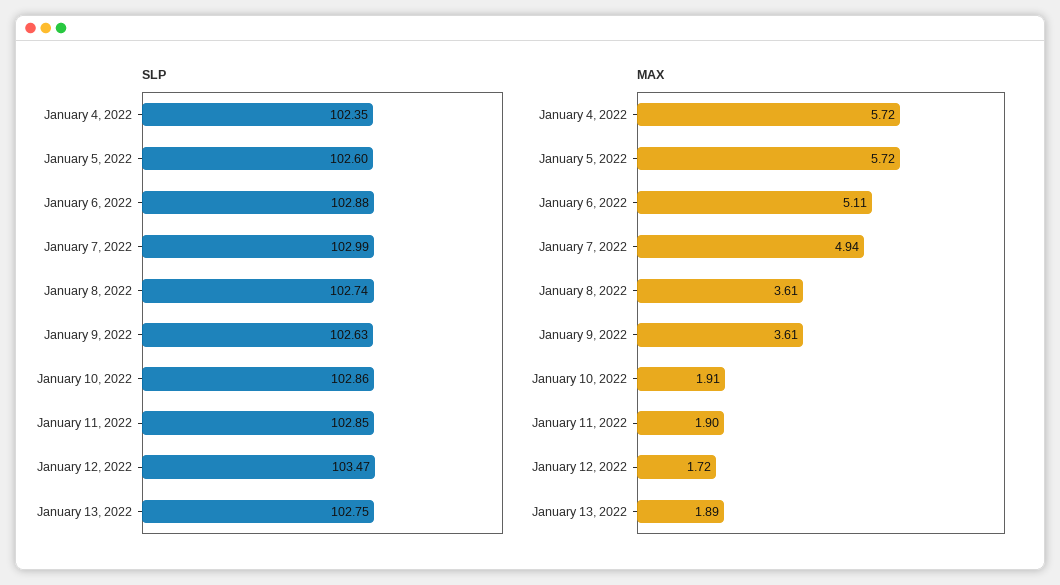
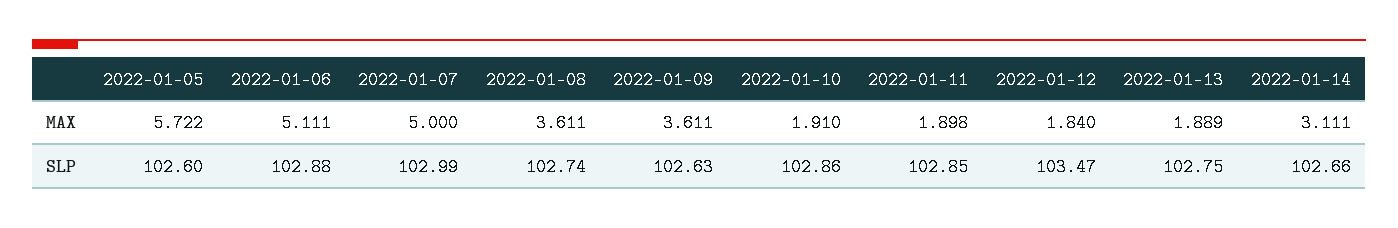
SLP, January 4, 2022: 102.35 -> none
MAX, January 4, 2022: 5.72 -> none
MAX, January 7, 2022: 4.94 -> 5
MAX, January 12, 2022: 1.72 -> 1.84
MAX, 2022-01-14: none -> 3.111
SLP, 2022-01-14: none -> 102.66

